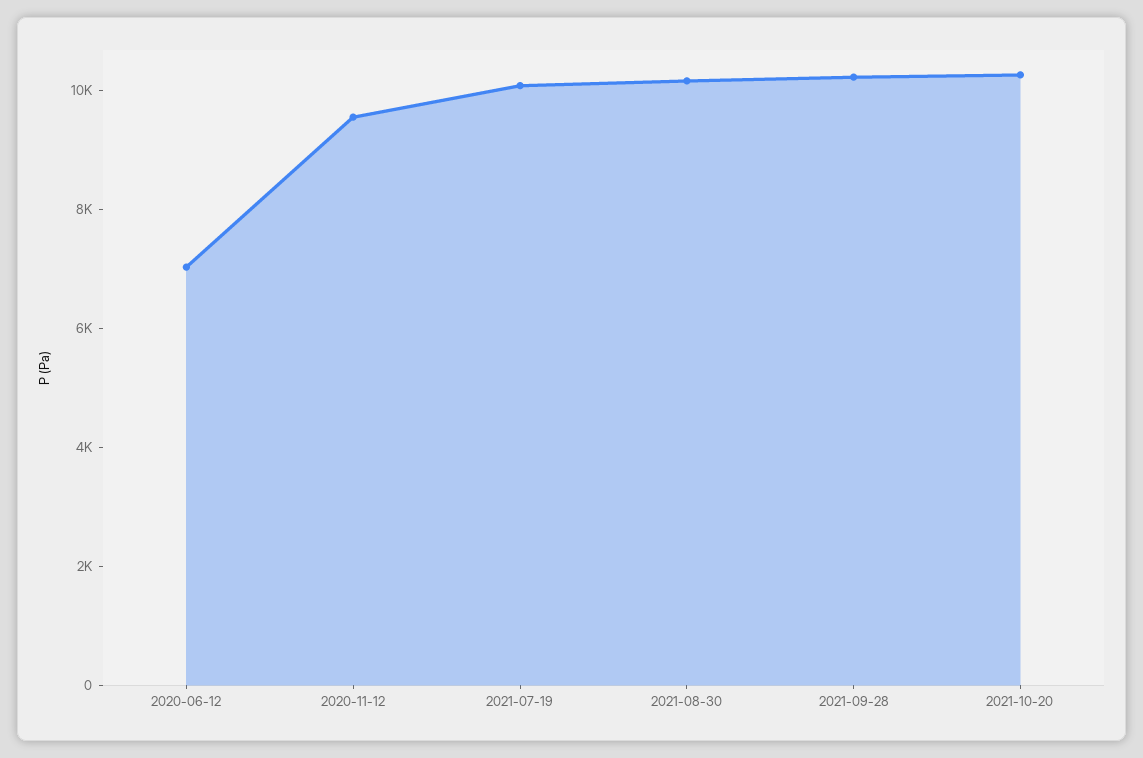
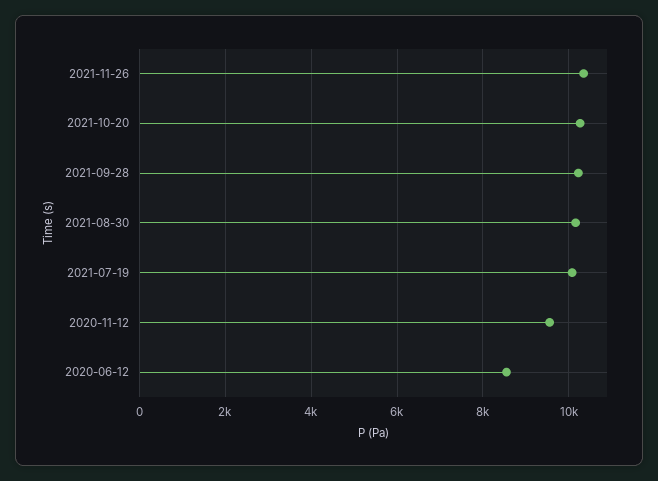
2020-06-12: 7000 -> 8600
2021-11-26: none -> 10400

